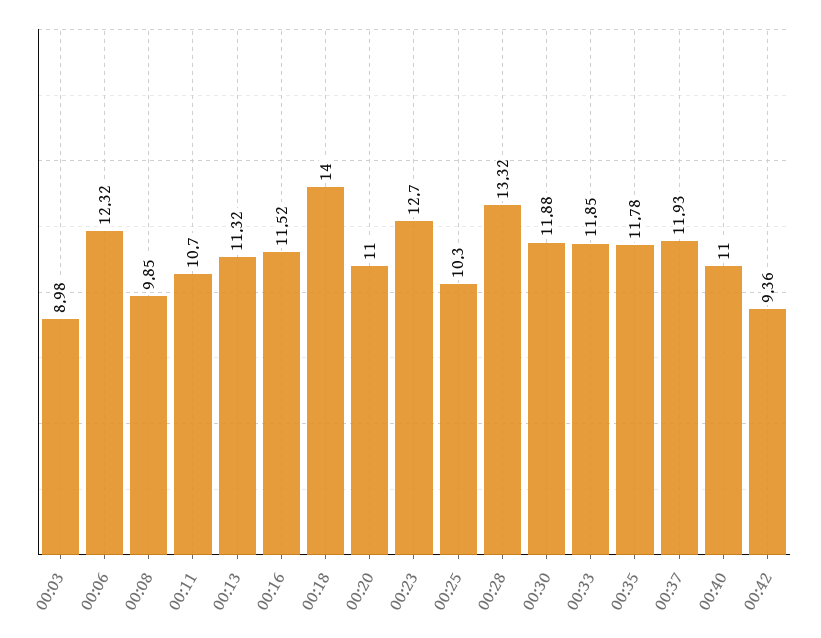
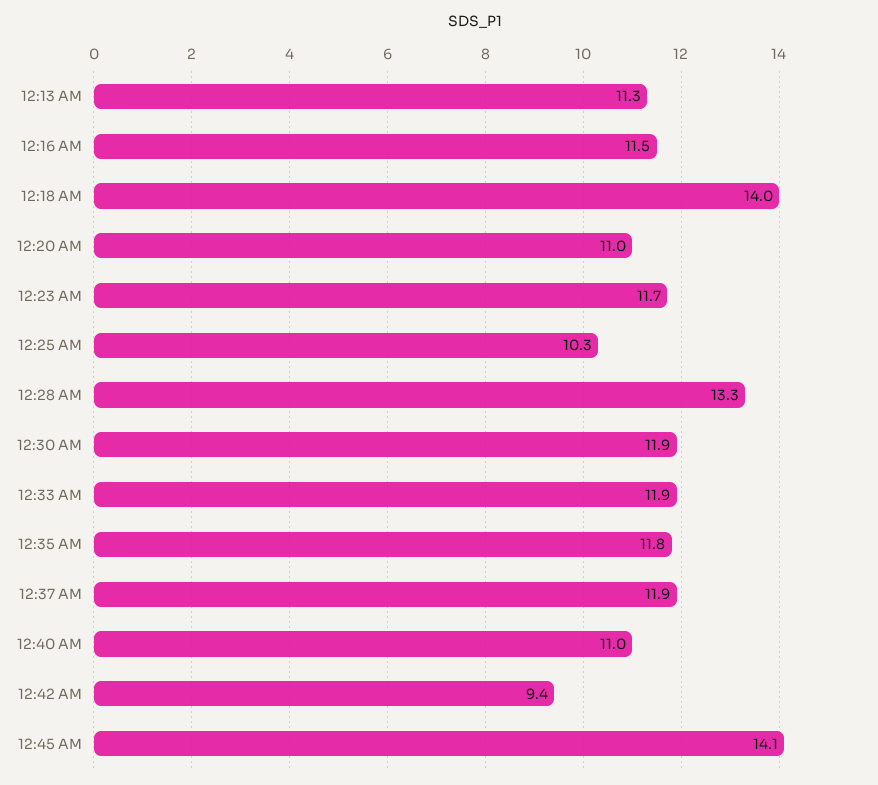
00:03: 8.98 -> none
00:06: 12.32 -> none
00:08: 9.85 -> none
00:11: 10.7 -> none
00:23: 12.7 -> 11.7
12:45 AM: none -> 14.1

